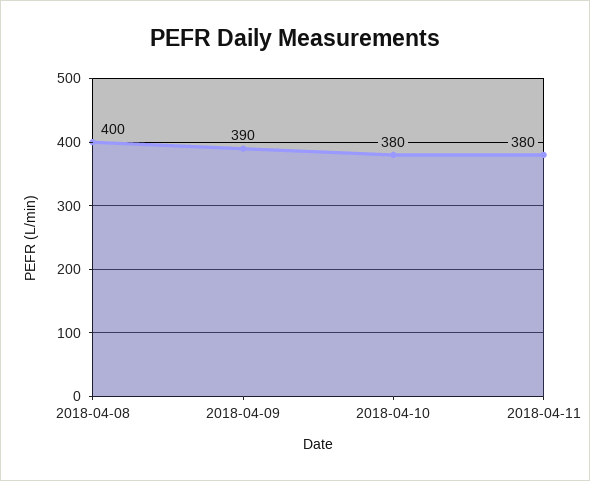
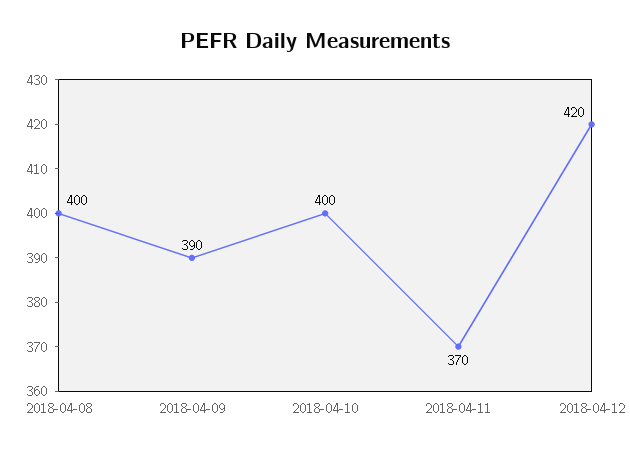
2018-04-10: 380 -> 400
2018-04-11: 380 -> 370
2018-04-12: none -> 420

